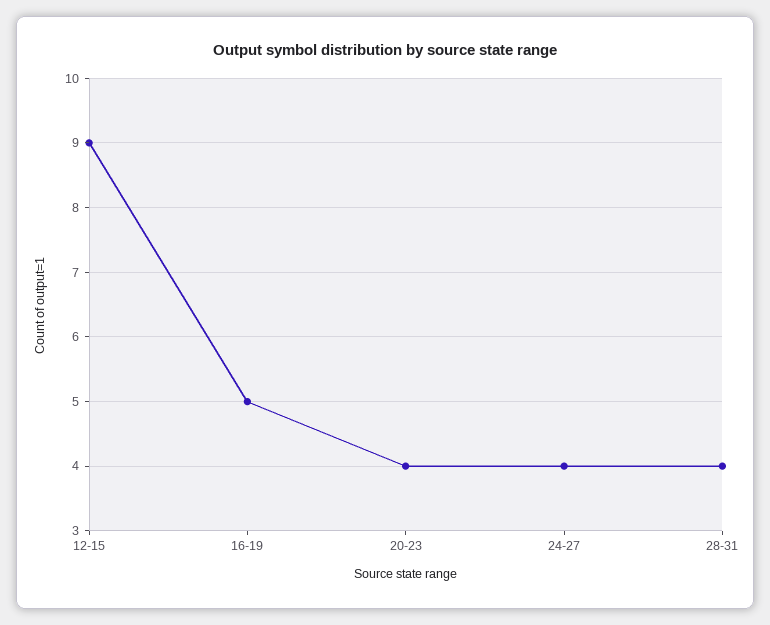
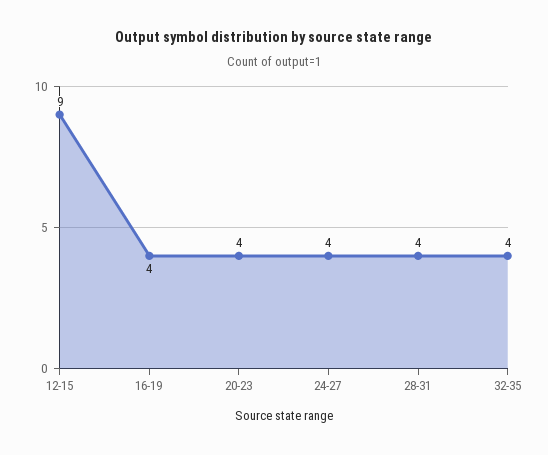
16-19: 5 -> 4
32-35: none -> 4

